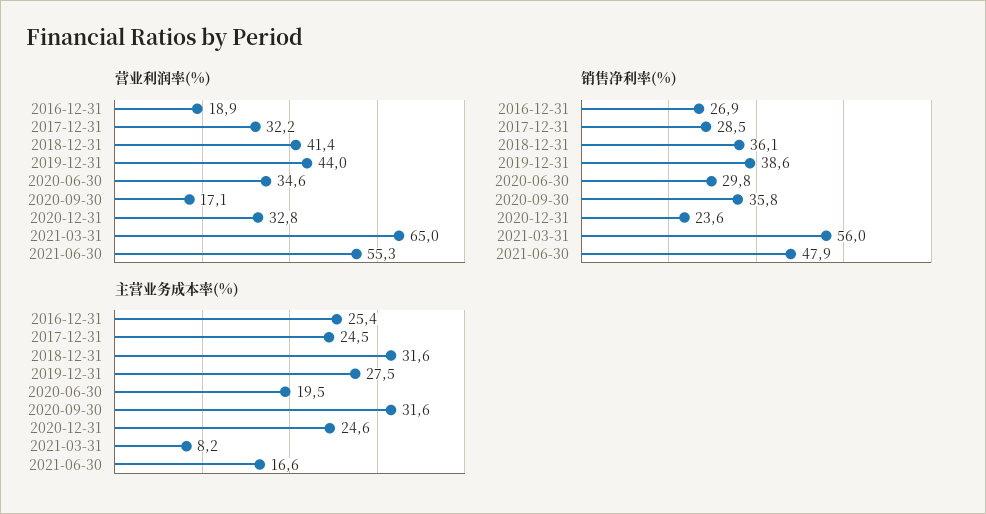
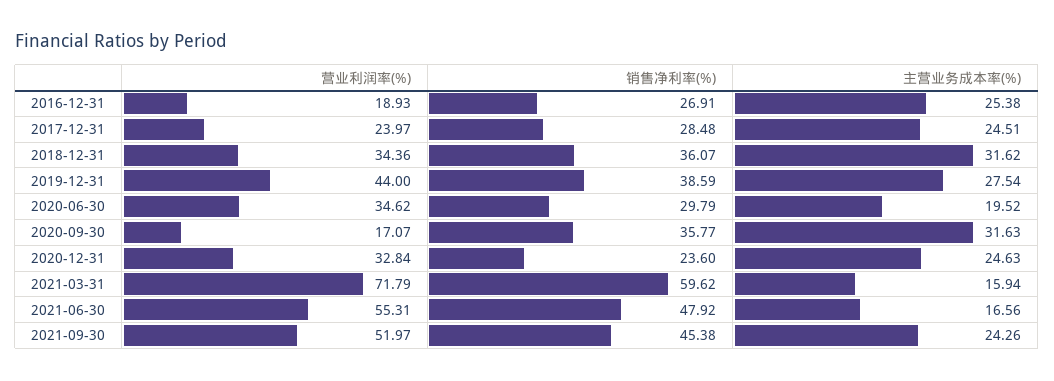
营业利润率(%), 2017-12-31: 32.2 -> 23.97
营业利润率(%), 2018-12-31: 41.4 -> 34.36
营业利润率(%), 2021-03-31: 65 -> 71.79
销售净利率(%), 2021-03-31: 56 -> 59.62
主营业务成本率(%), 2021-03-31: 8.2 -> 15.94
营业利润率(%), 2021-09-30: none -> 51.97
销售净利率(%), 2021-09-30: none -> 45.38
主营业务成本率(%), 2021-09-30: none -> 24.26

